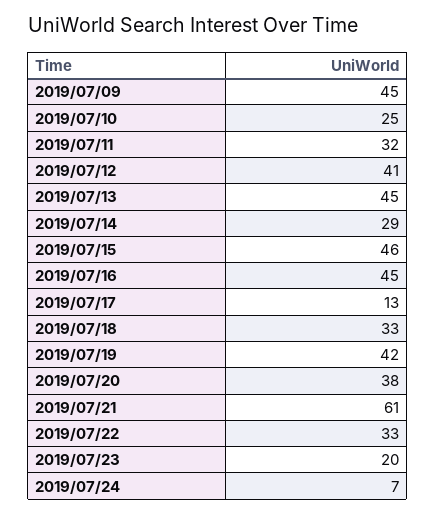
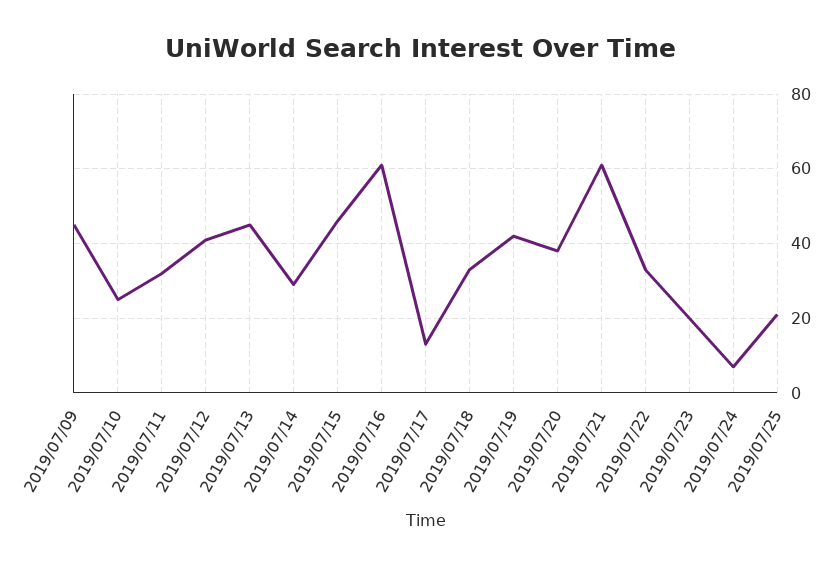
2019/07/16: 45 -> 60
2019/07/25: none -> 20

